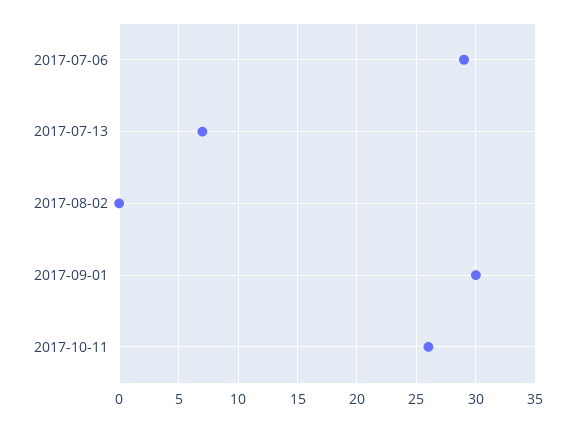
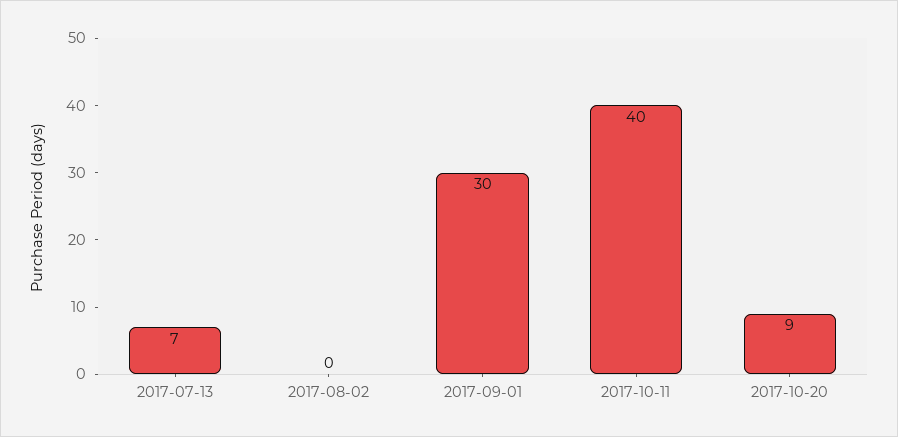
2017-07-06: 29 -> none
2017-10-11: 26 -> 40
2017-10-20: none -> 9

